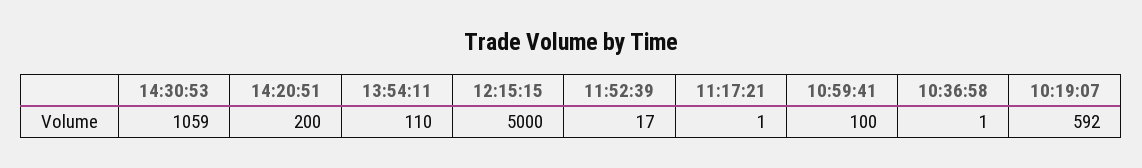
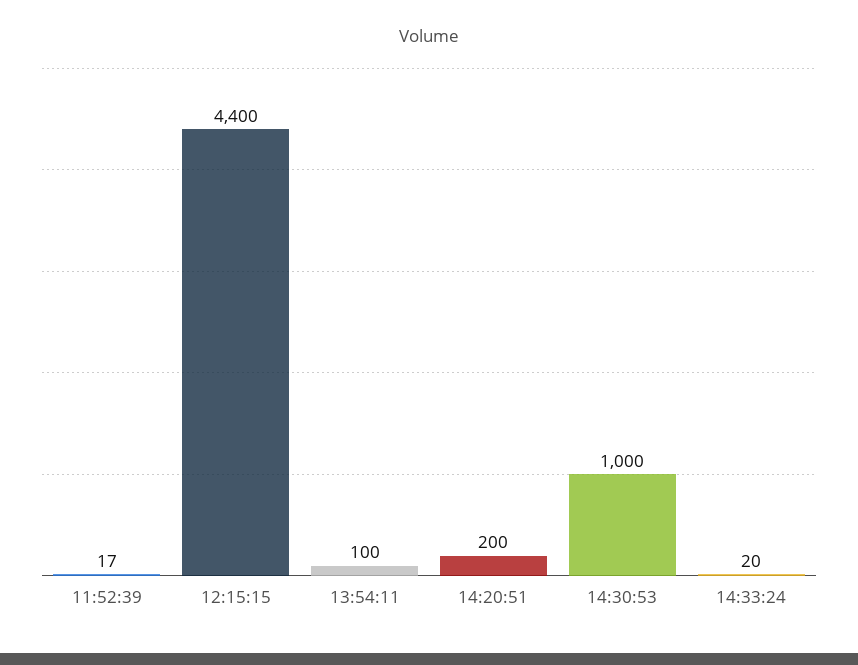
14:30:53: 1059 -> 1000
13:54:11: 110 -> 100
12:15:15: 5000 -> 4400
11:17:21: 1 -> none
10:59:41: 100 -> none
10:36:58: 1 -> none
10:19:07: 592 -> none
14:33:24: none -> 20

